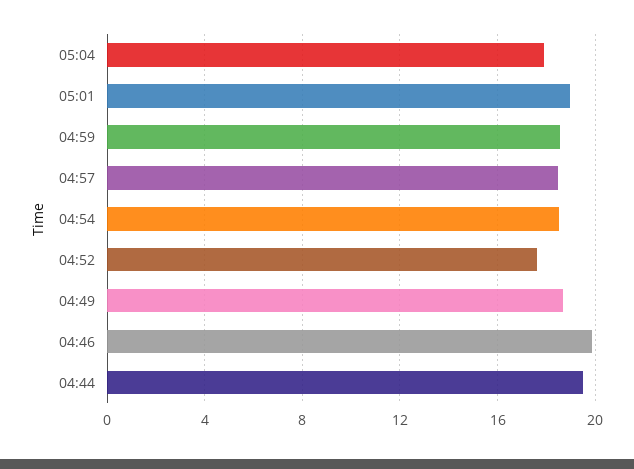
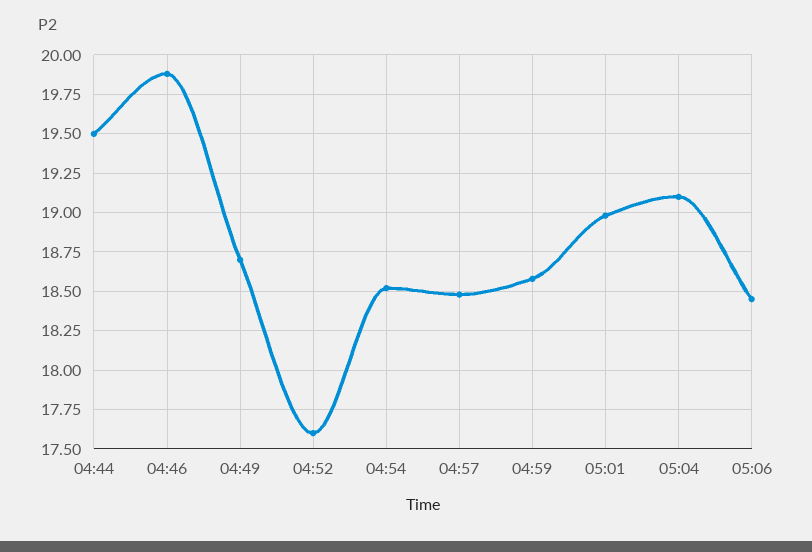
05:04: 18 -> 19.1
05:06: none -> 18.45

